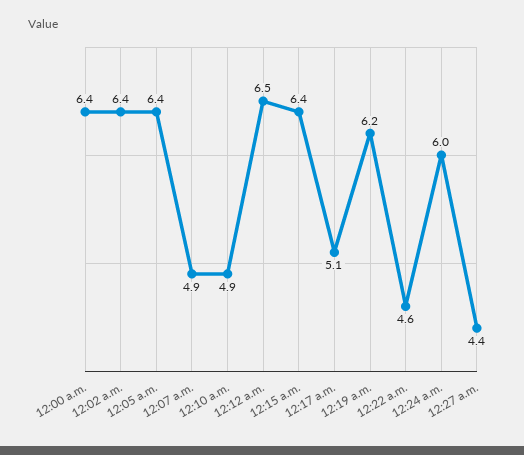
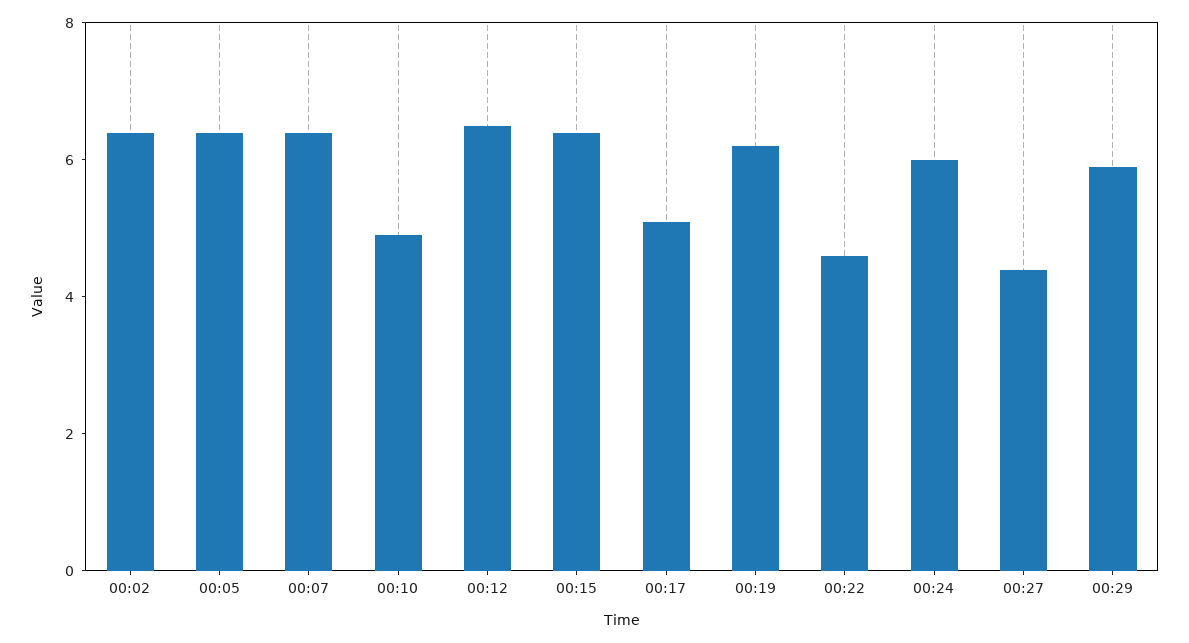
12:00 a.m.: 6.4 -> none
12:07 a.m.: 4.9 -> 6.5
00:29: none -> 6

